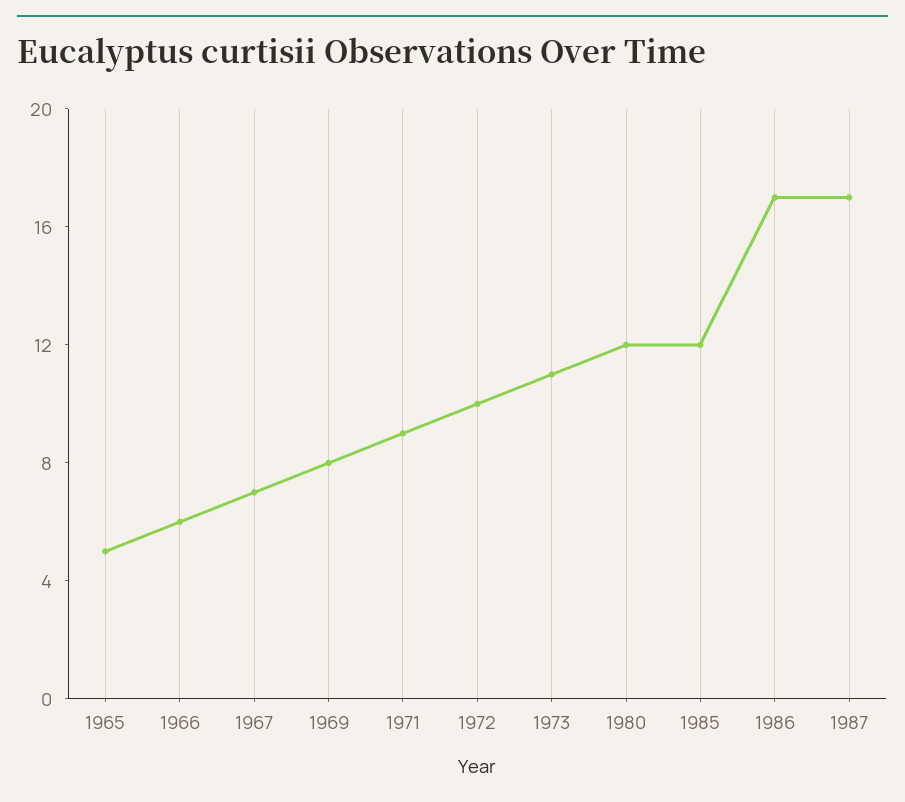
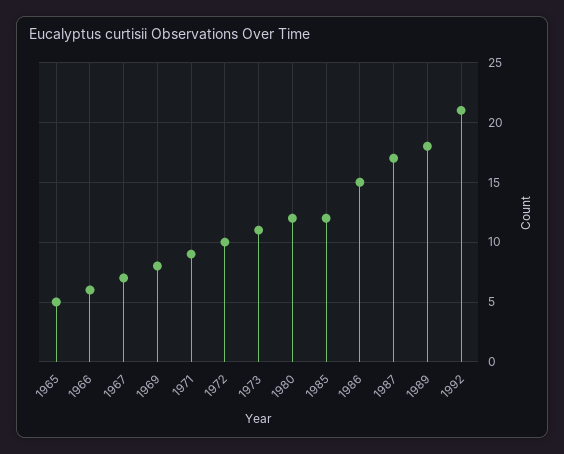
1986: 17 -> 15
1989: none -> 18
1992: none -> 21

